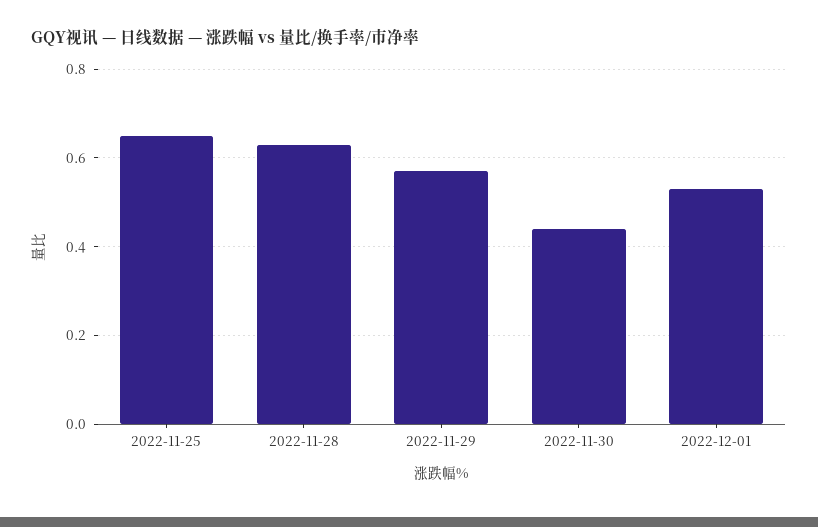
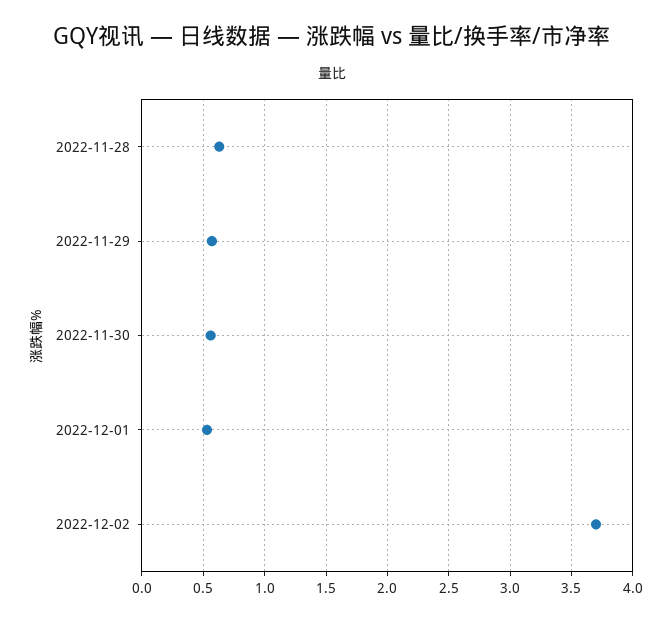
2022-11-25: 0.65 -> none
2022-11-30: 0.45 -> 0.55
2022-12-02: none -> 3.7

